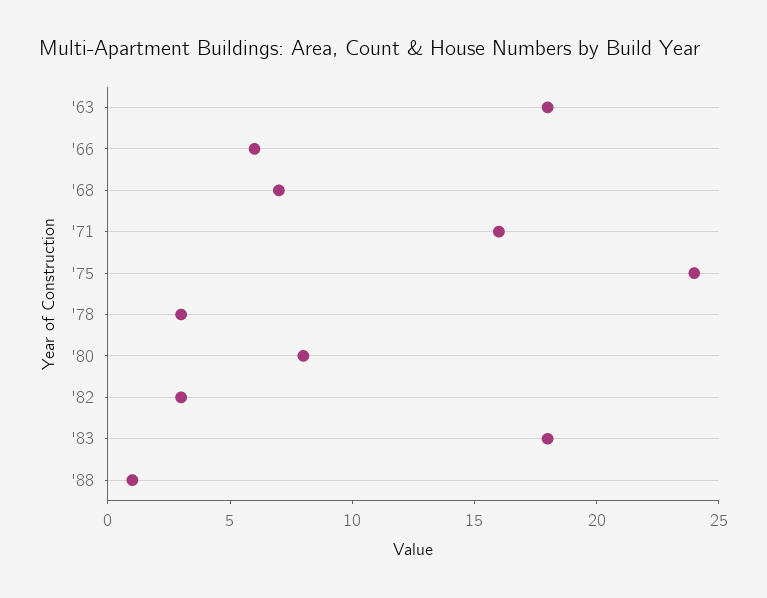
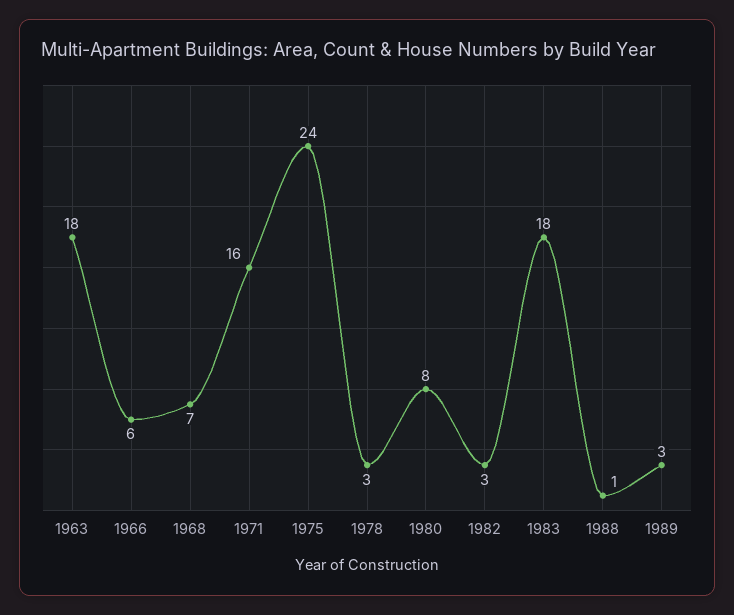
1989: none -> 3

